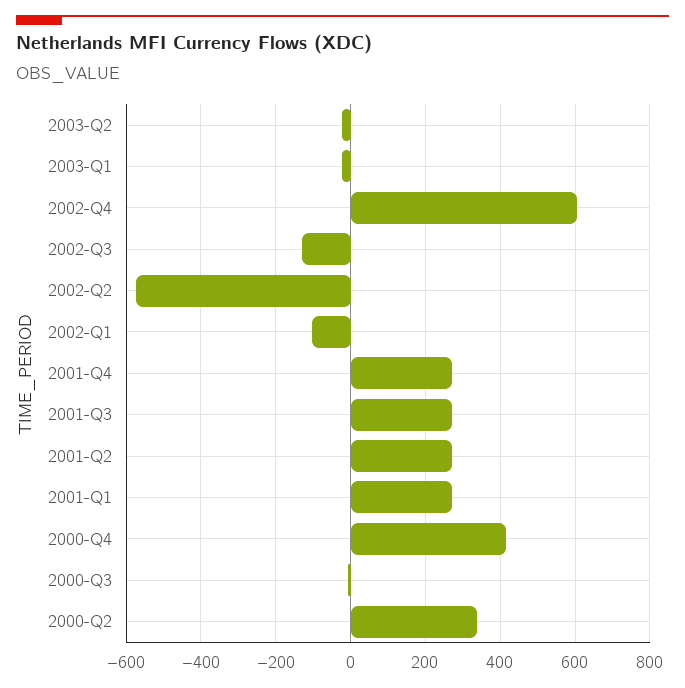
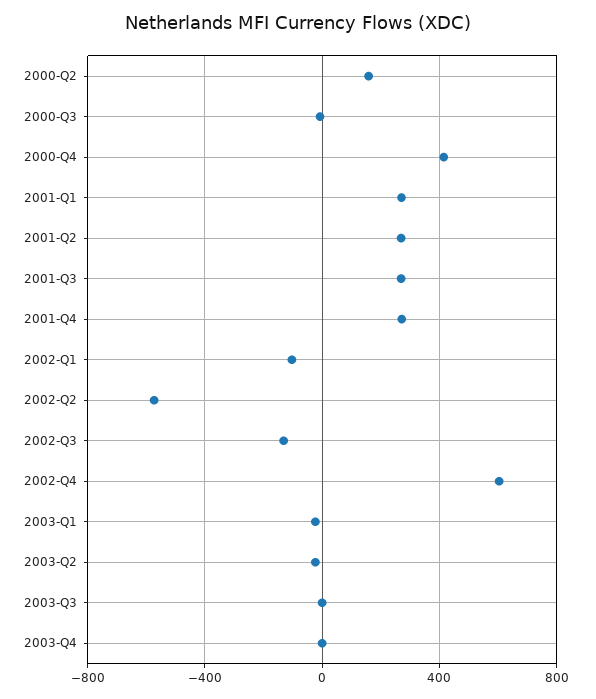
2000-Q2: 340 -> 150
2003-Q3: none -> 0
2003-Q4: none -> 0

